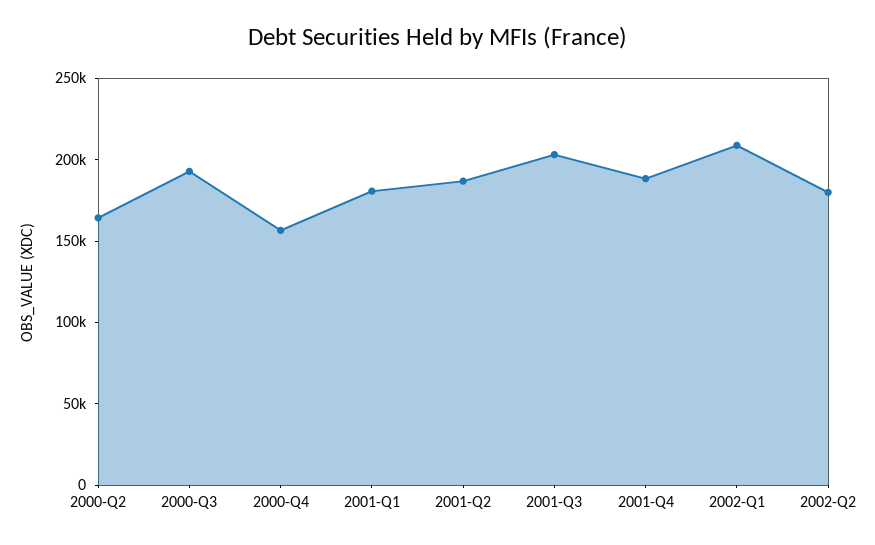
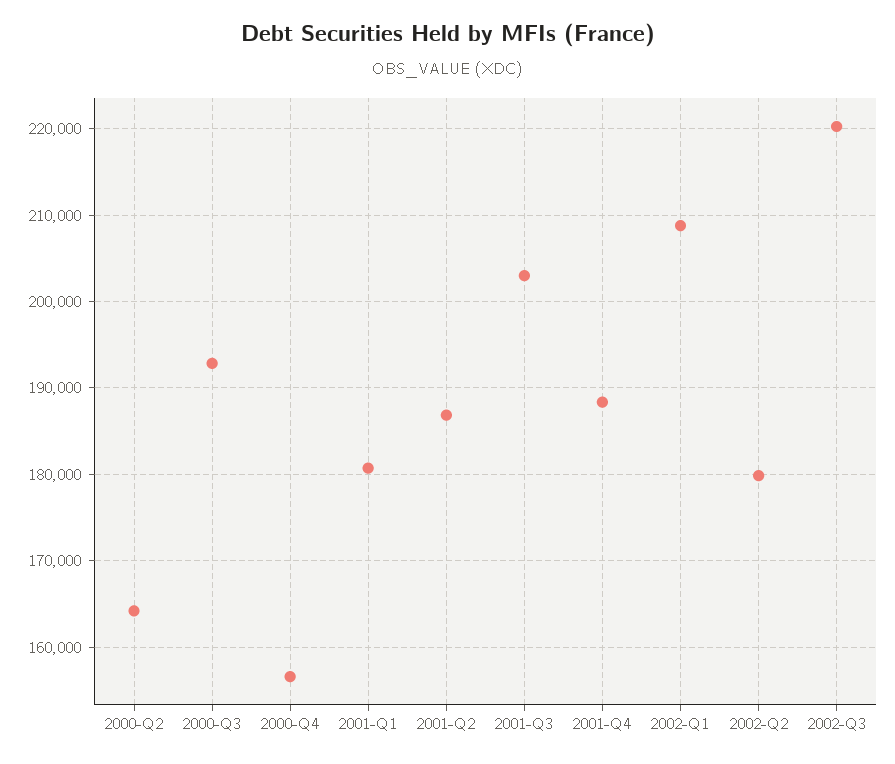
2002-Q3: none -> 220000

